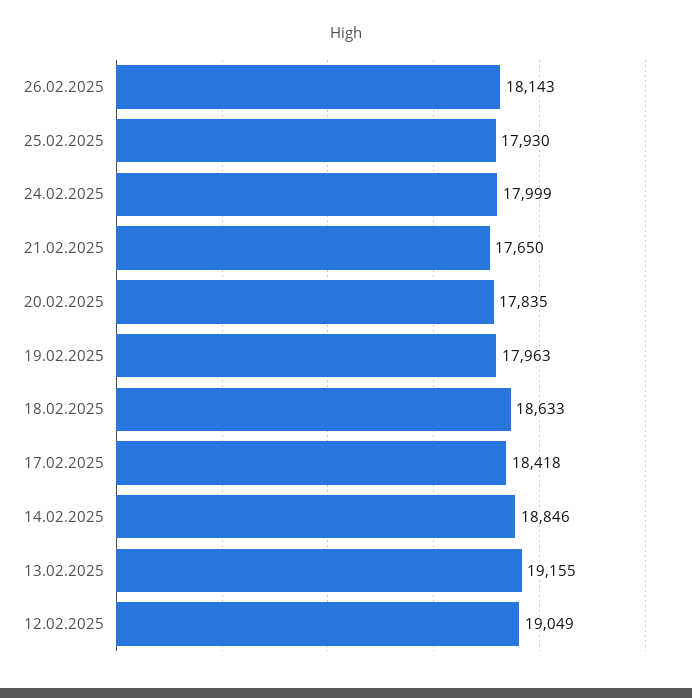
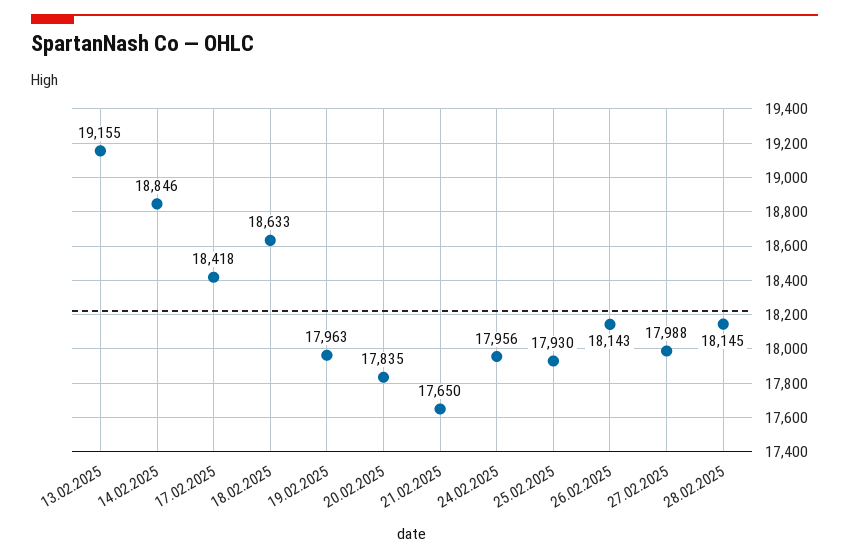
24.02.2025: 17999 -> 17956
12.02.2025: 19049 -> none
27.02.2025: none -> 17988
28.02.2025: none -> 18145

